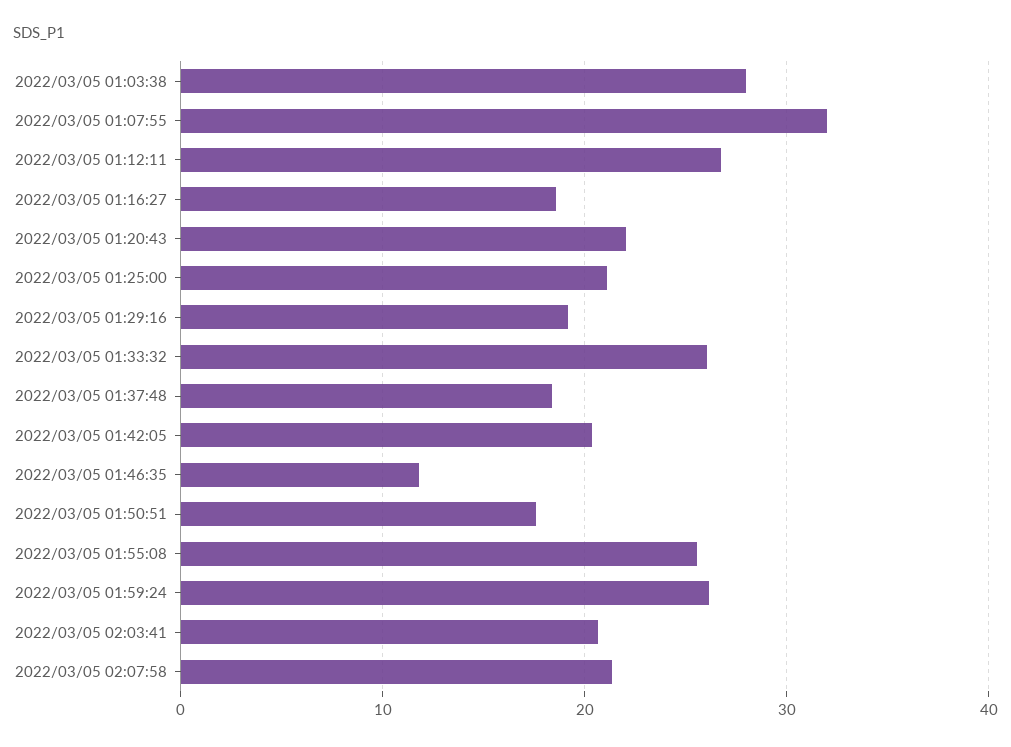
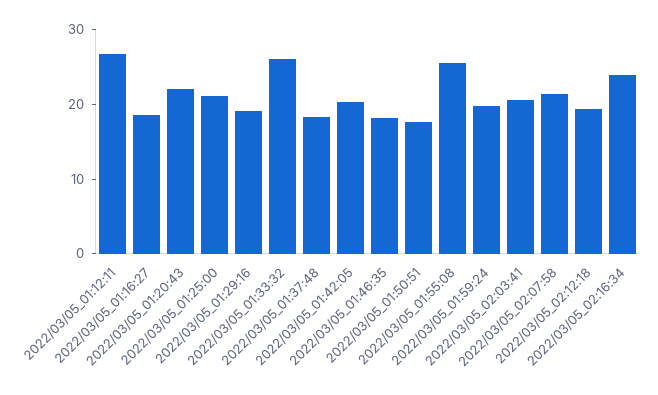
2022/03/05 01:03:38: 28 -> none
2022/03/05 01:07:55: 32 -> none
2022/03/05 01:46:35: 12 -> 18
2022/03/05 01:59:24: 26 -> 20
2022/03/05_02:12:18: none -> 20
2022/03/05_02:16:34: none -> 24

